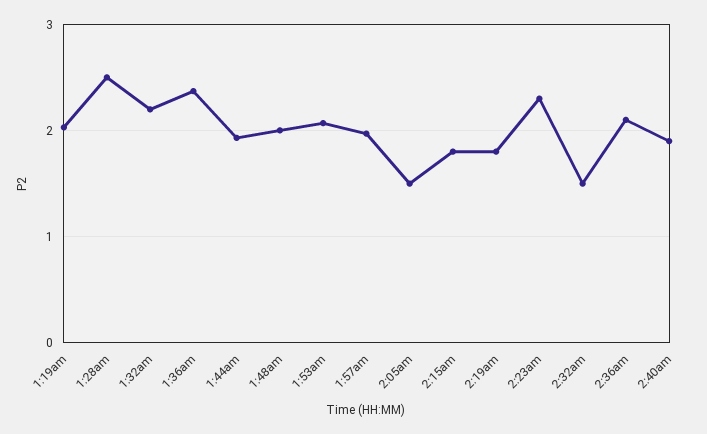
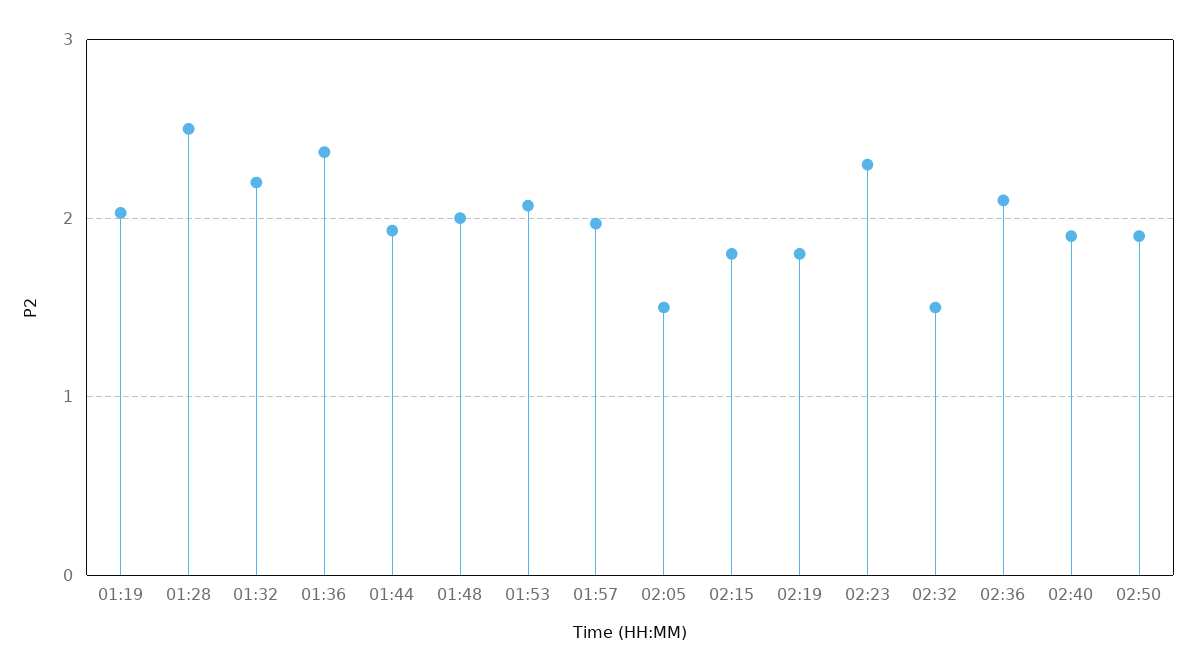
02:50: none -> 1.9

